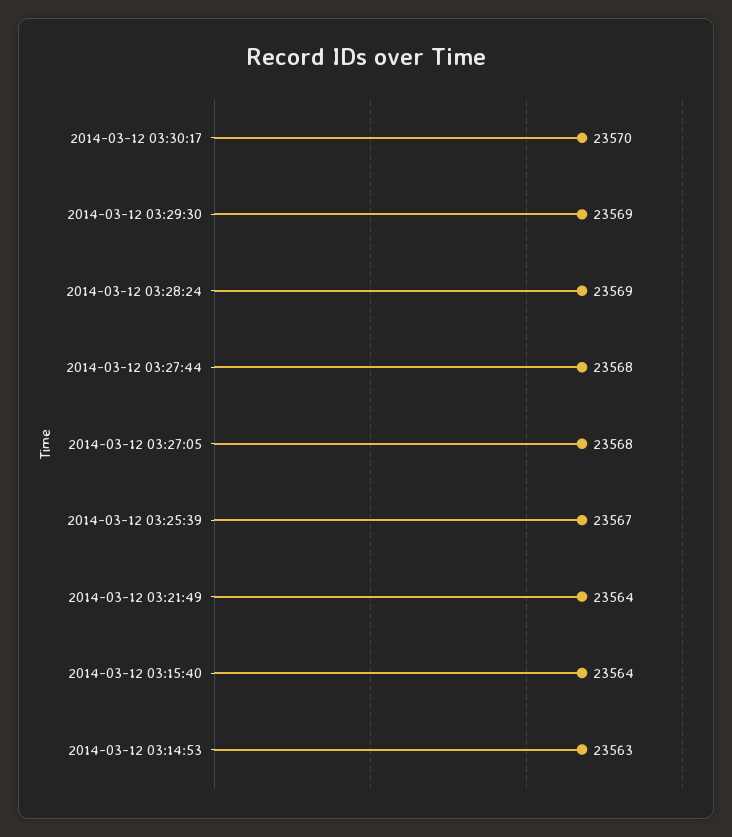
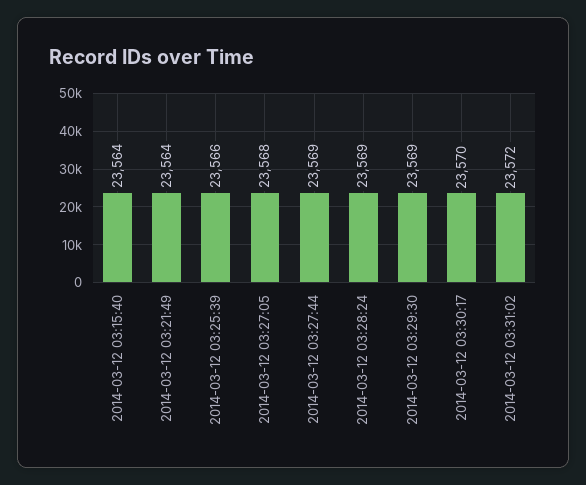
2014-03-12 03:27:44: 23568 -> 23569
2014-03-12 03:25:39: 23567 -> 23566
2014-03-12 03:14:53: 23563 -> none
2014-03-12 03:31:02: none -> 23572

